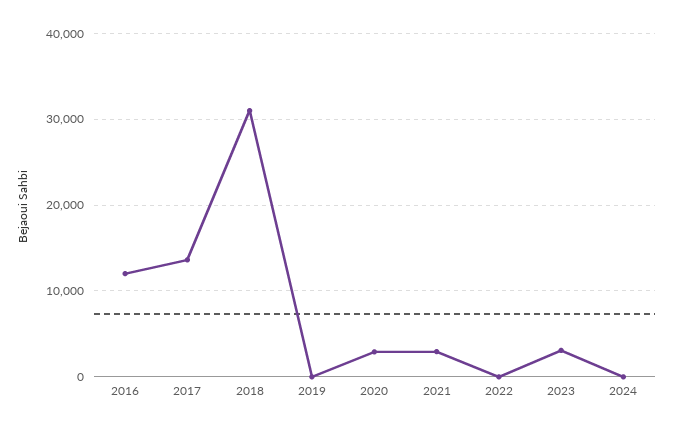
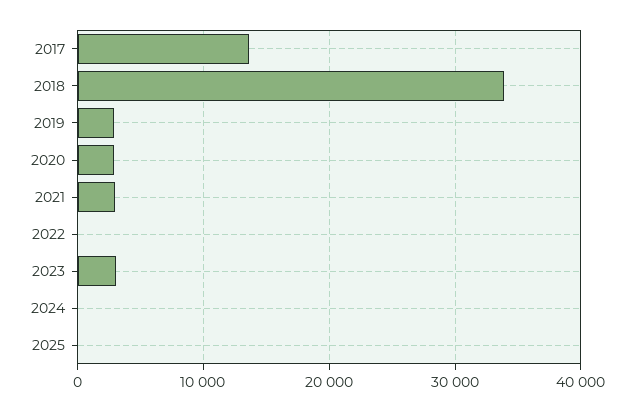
2016: 12000 -> none
2018: 31000 -> 34000
2019: 0 -> 3000
2025: none -> 0

